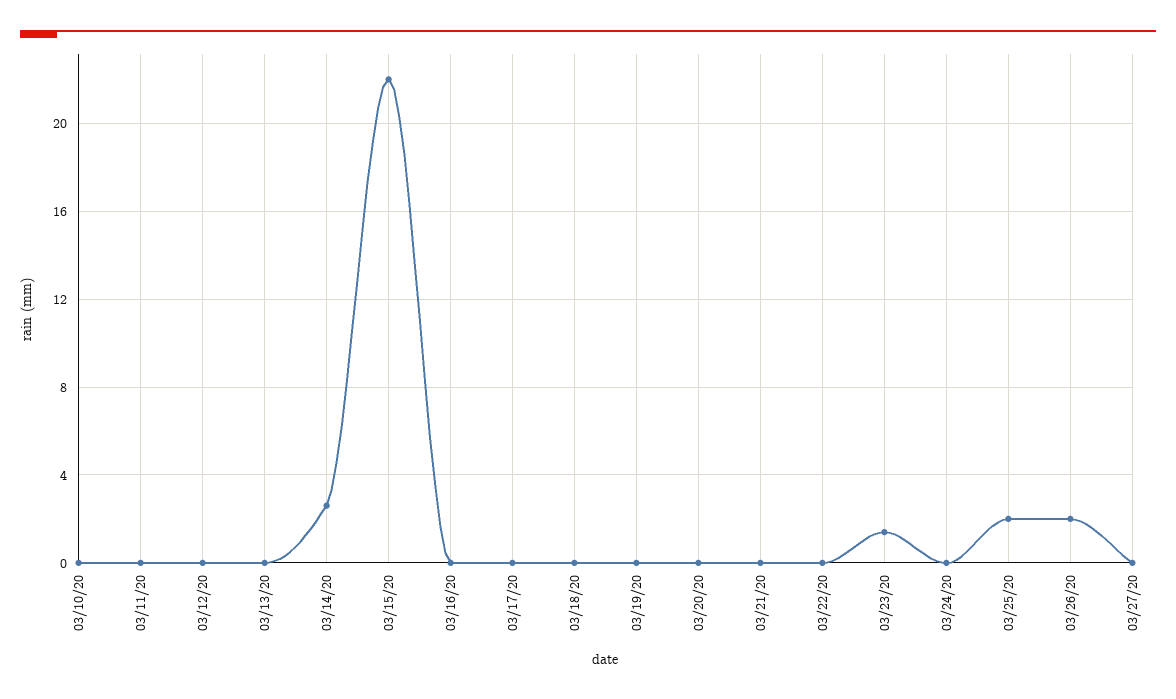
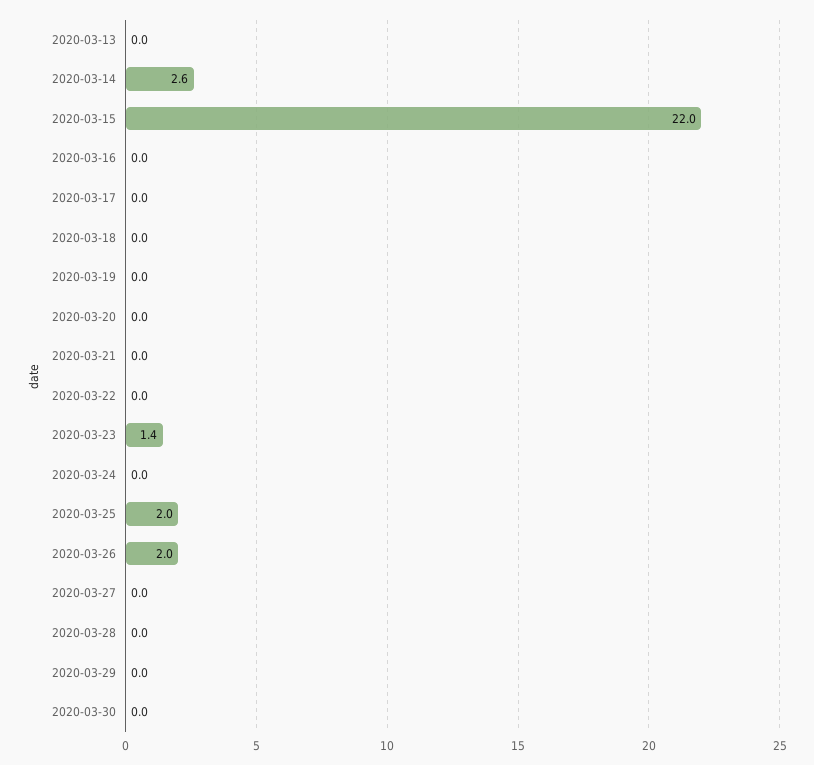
03/10/20: 0 -> none
03/11/20: 0 -> none
03/12/20: 0 -> none
2020-03-28: none -> 0
2020-03-29: none -> 0
2020-03-30: none -> 0

